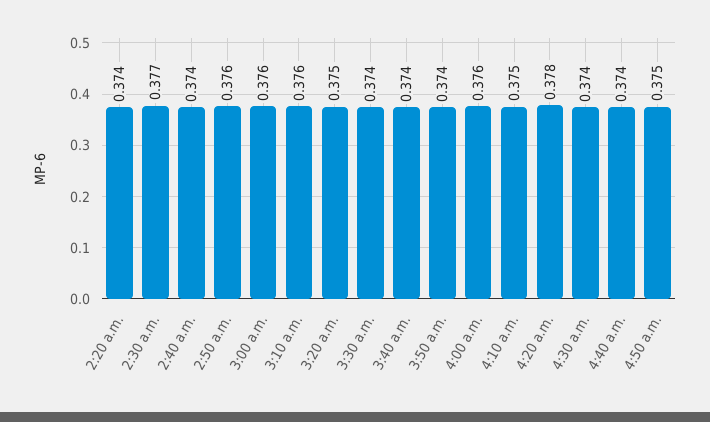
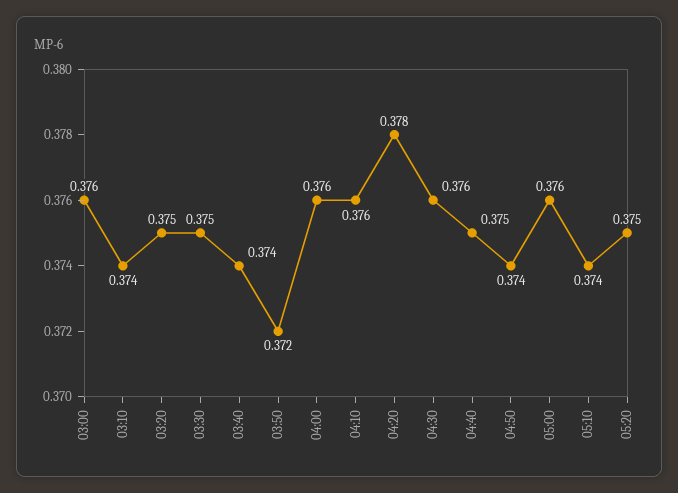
2:20 a.m.: 0.374 -> none
2:30 a.m.: 0.377 -> none
2:40 a.m.: 0.374 -> none
2:50 a.m.: 0.376 -> none
3:10 a.m.: 0.376 -> 0.374
3:30 a.m.: 0.374 -> 0.375
3:50 a.m.: 0.374 -> 0.372
4:10 a.m.: 0.375 -> 0.376
4:30 a.m.: 0.374 -> 0.376
4:40 a.m.: 0.374 -> 0.375
4:50 a.m.: 0.375 -> 0.374
05:00: none -> 0.376
05:10: none -> 0.374
05:20: none -> 0.375

